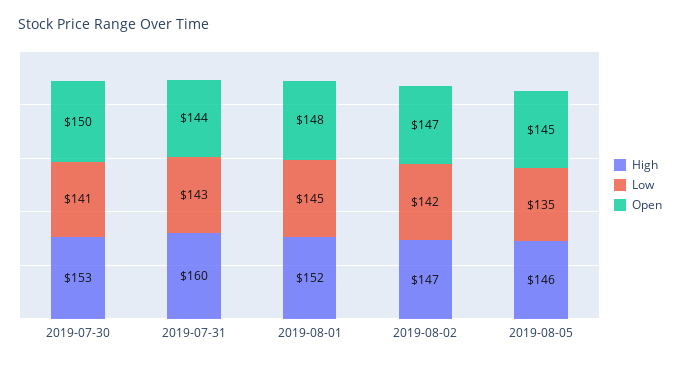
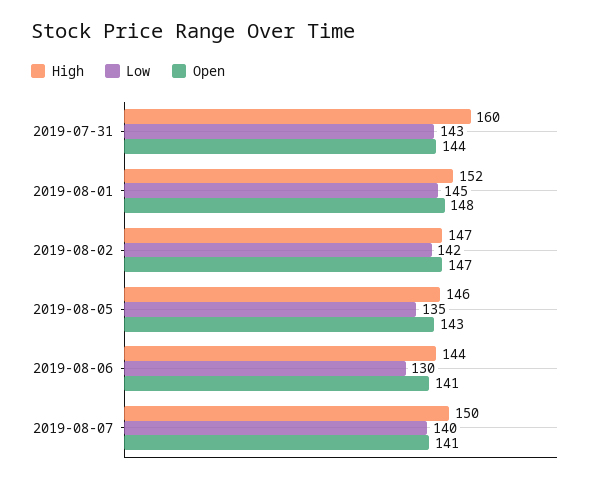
High, 2019-07-30: 153 -> none
Low, 2019-07-30: 141 -> none
Open, 2019-07-30: 150 -> none
Open, 2019-08-05: 145 -> 143
High, 2019-08-06: none -> 144
Low, 2019-08-06: none -> 130
Open, 2019-08-06: none -> 141
High, 2019-08-07: none -> 150
Low, 2019-08-07: none -> 140
Open, 2019-08-07: none -> 141

